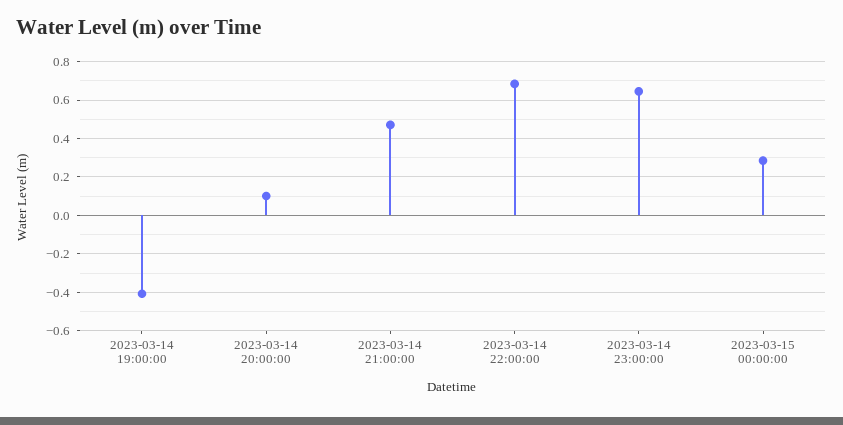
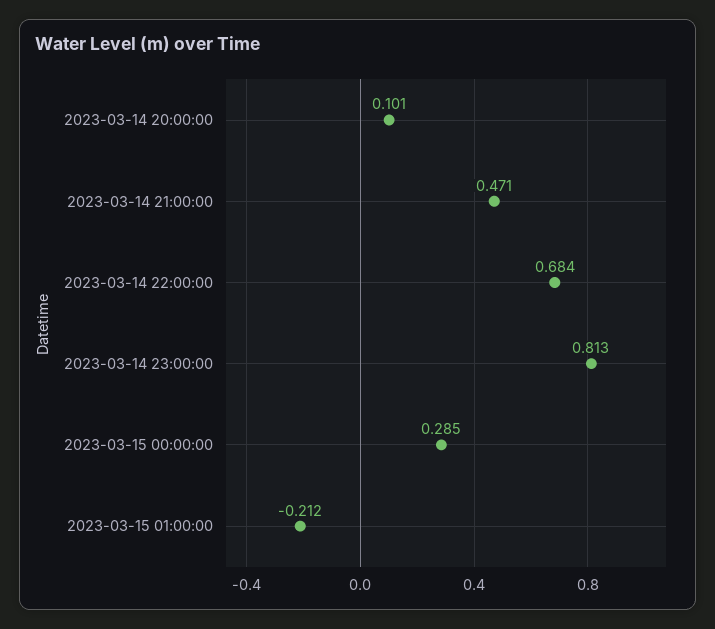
2023-03-14 19:00:00: -0.4 -> none
2023-03-14 23:00:00: 0.65 -> 0.813
2023-03-15 01:00:00: none -> -0.212

